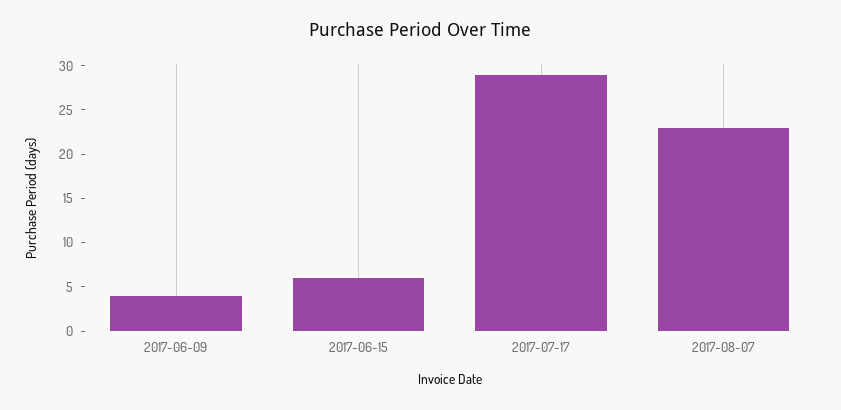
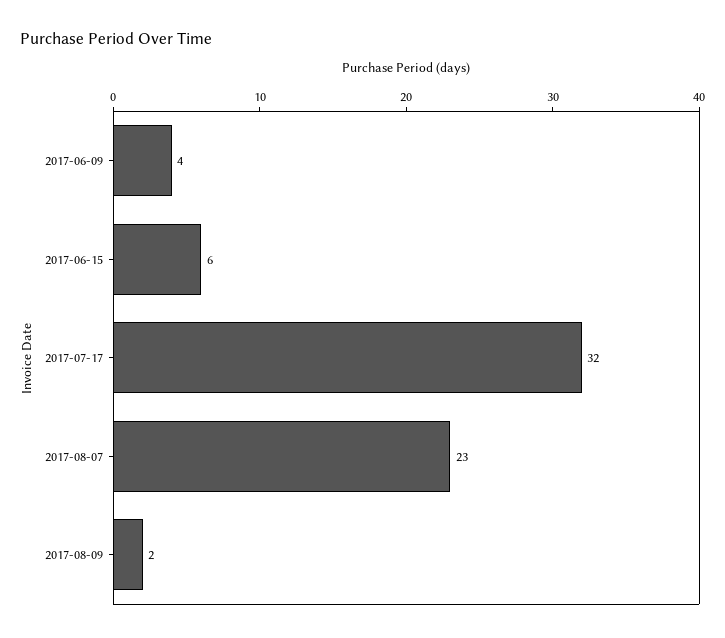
2017-07-17: 29 -> 32
2017-08-09: none -> 2

